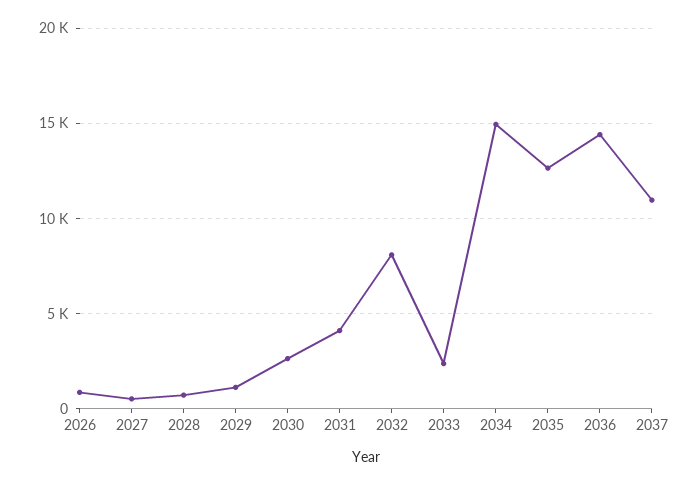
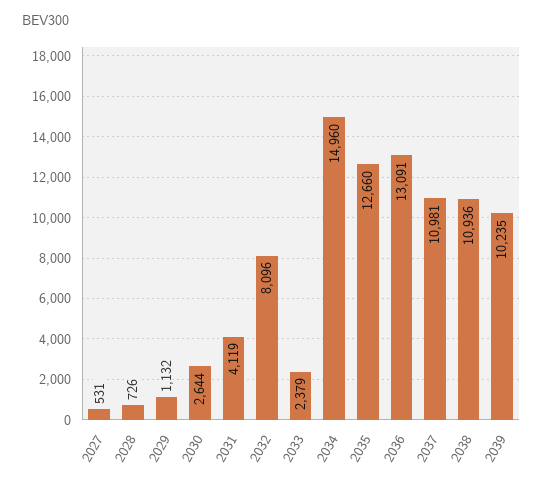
2026: 1000 -> none
2036: 14500 -> 13091
2038: none -> 10936
2039: none -> 10235

